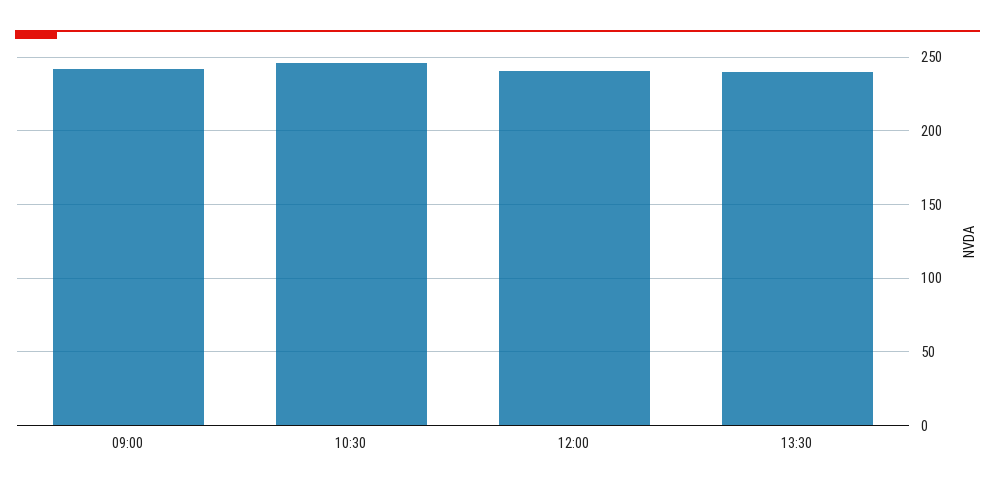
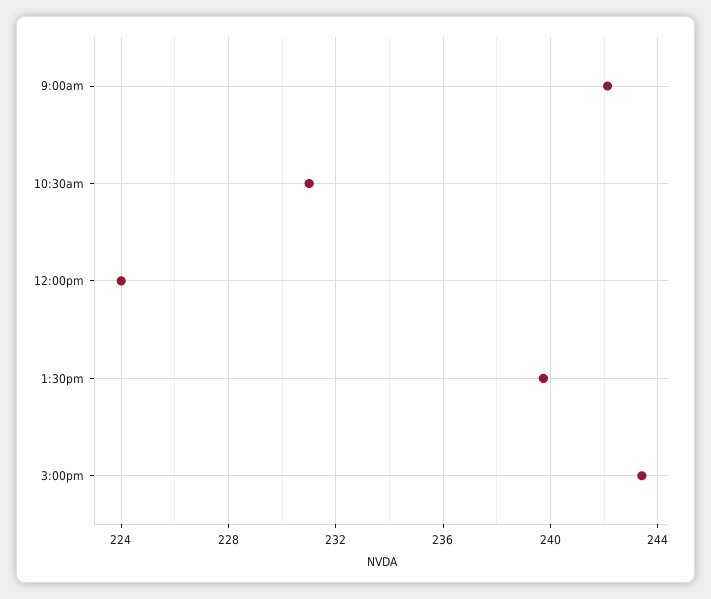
10:30: 245 -> 231
12:00: 240 -> 224
3:00pm: none -> 243.5

